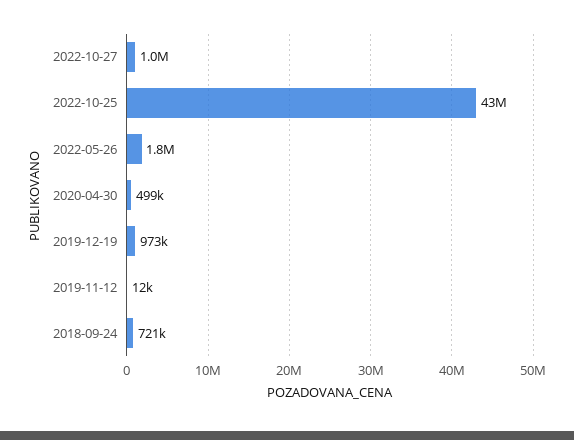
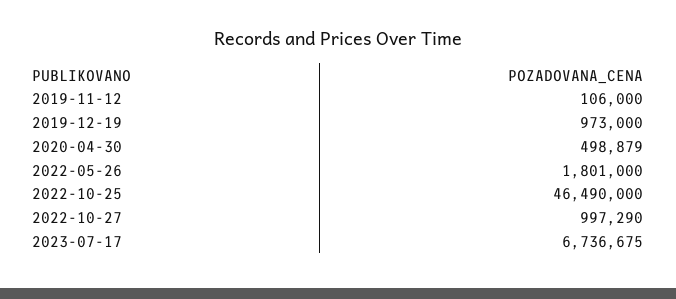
2022-10-25: 43000000 -> 46490000
2019-11-12: 12000 -> 106000
2018-09-24: 721000 -> none
2023-07-17: none -> 6736675

